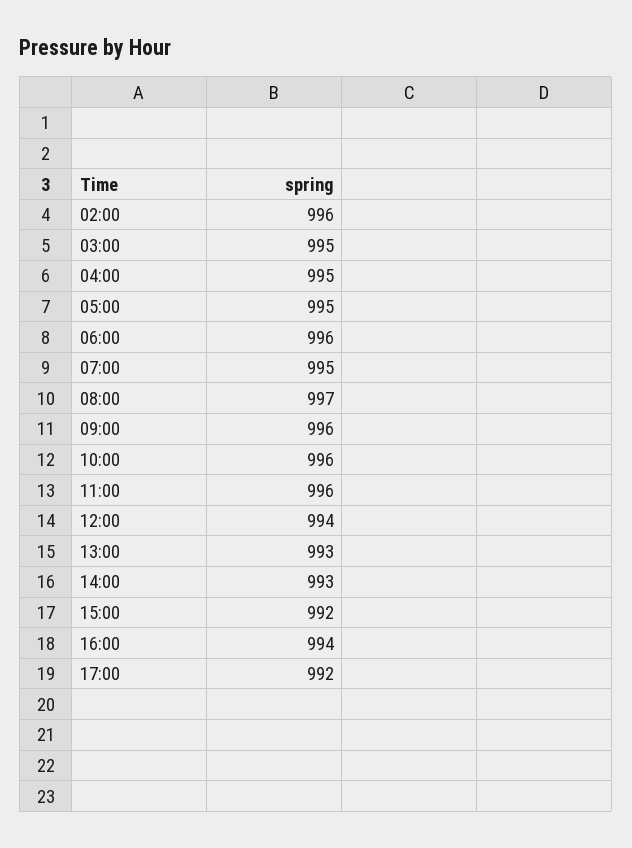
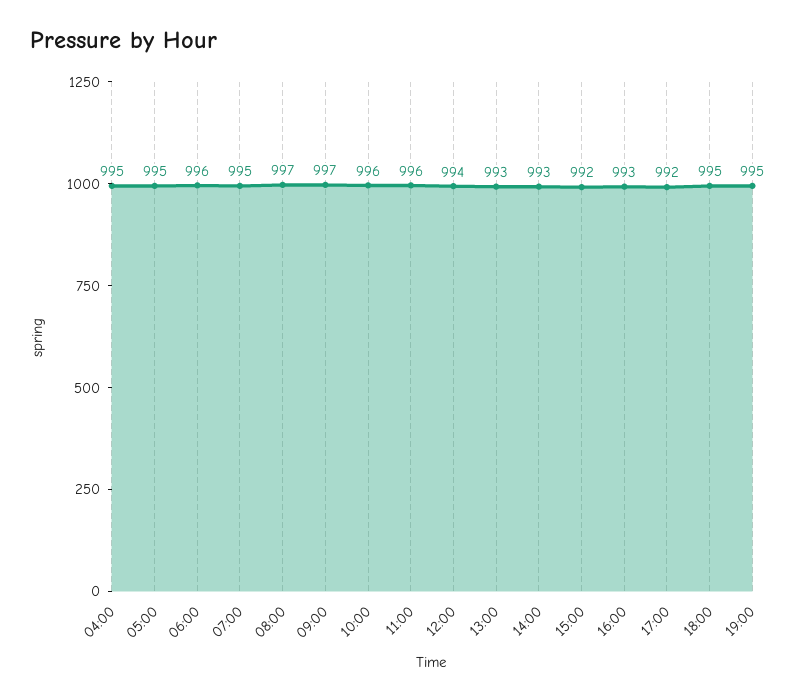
02:00: 996 -> none
03:00: 995 -> none
09:00: 996 -> 997
16:00: 994 -> 993
18:00: none -> 995
19:00: none -> 995

